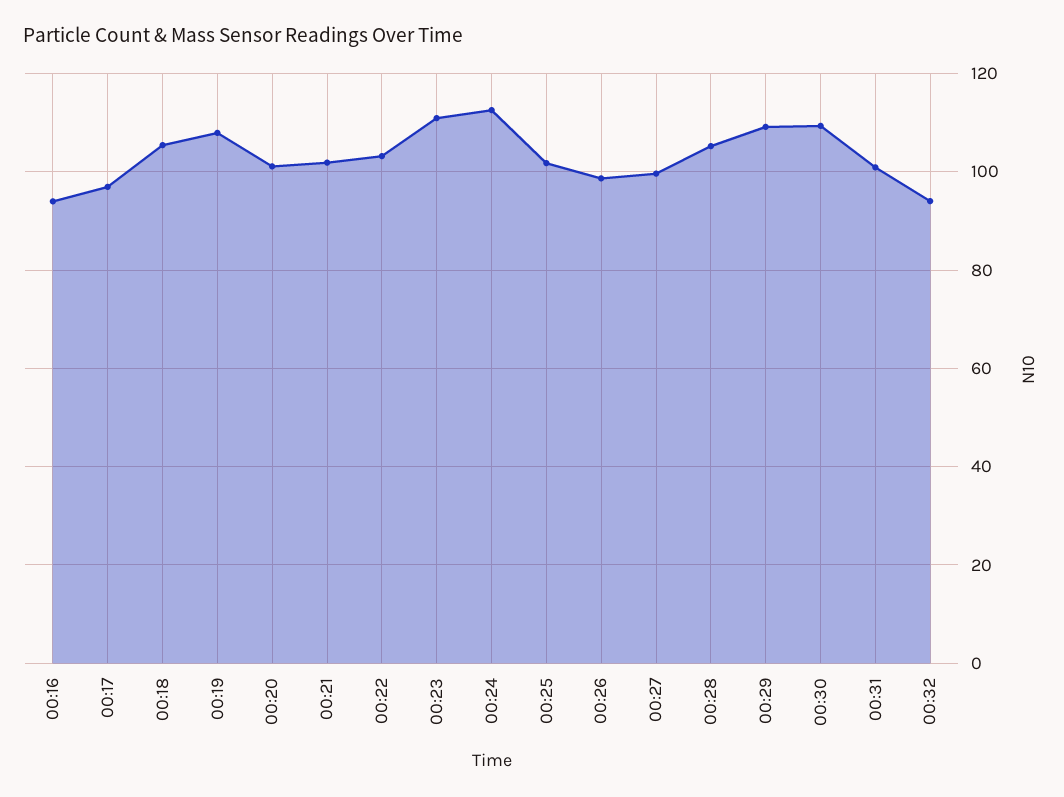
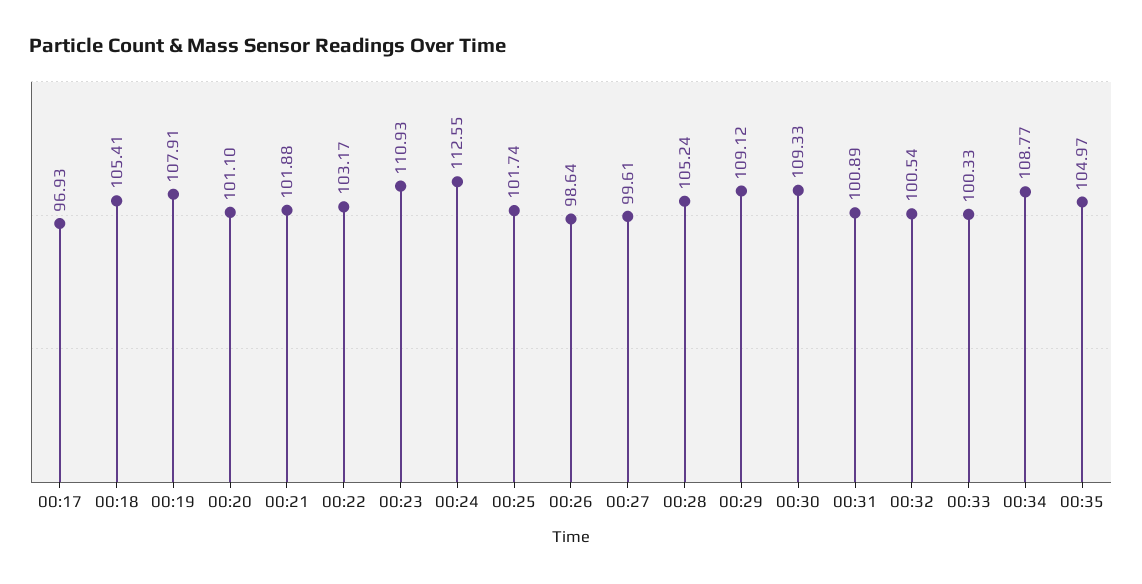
00:16: 94 -> none
00:32: 94 -> 100.54
00:33: none -> 100.33
00:34: none -> 108.77
00:35: none -> 104.97

